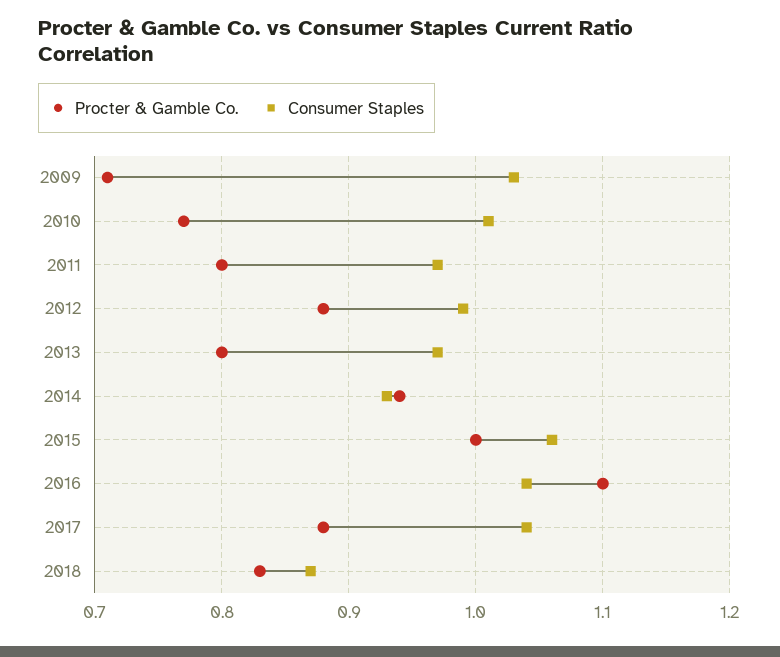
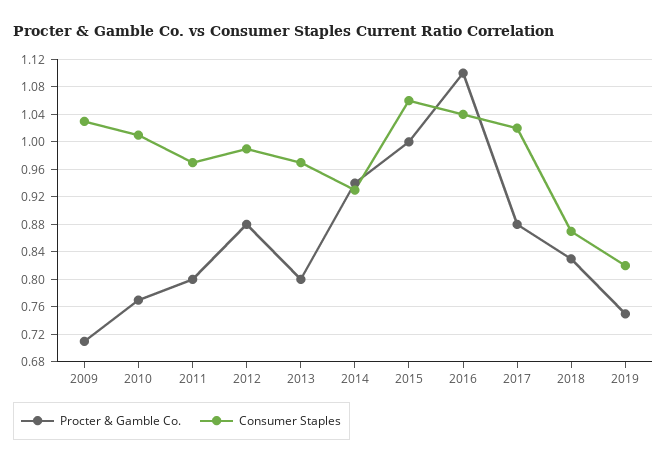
Consumer Staples, 2017: 1.04 -> 1.02
Procter & Gamble Co., 2019: none -> 0.75
Consumer Staples, 2019: none -> 0.82

